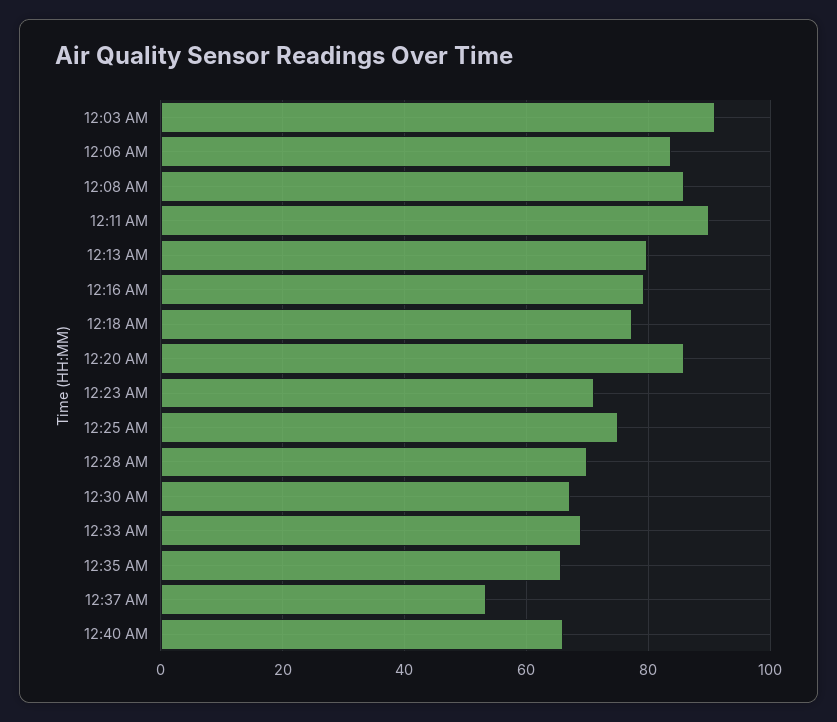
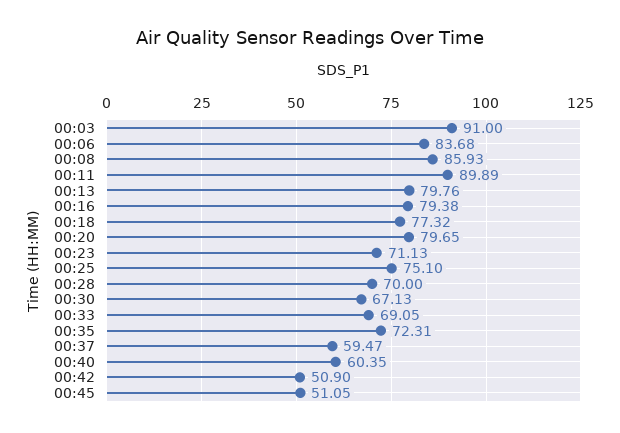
12:20 AM: 86 -> 79.65
12:35 AM: 66 -> 72.31
12:37 AM: 54 -> 59.47
12:40 AM: 66 -> 60.35
00:42: none -> 50.9
00:45: none -> 51.05

